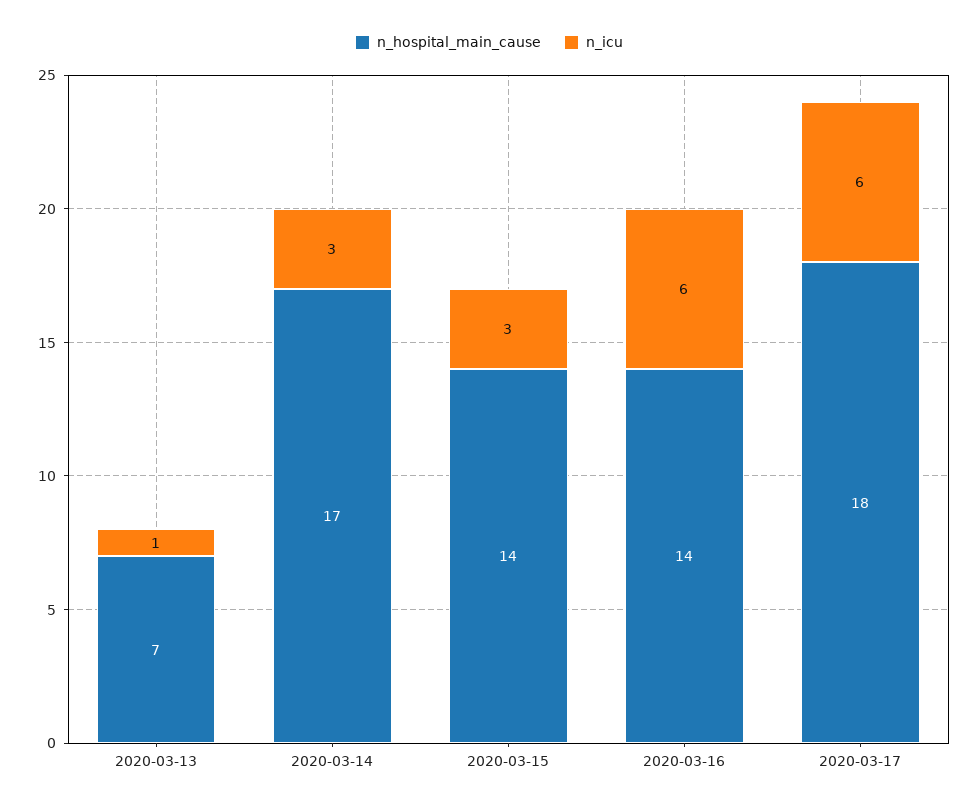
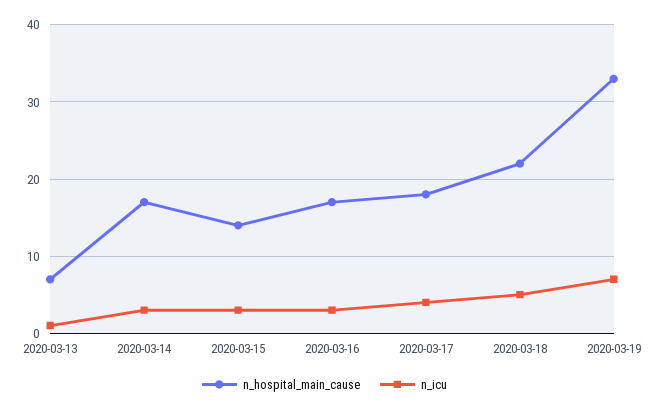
n_hospital_main_cause, 2020-03-16: 14 -> 17
n_icu, 2020-03-16: 6 -> 3
n_icu, 2020-03-17: 6 -> 4
n_hospital_main_cause, 2020-03-18: none -> 22
n_icu, 2020-03-18: none -> 5
n_hospital_main_cause, 2020-03-19: none -> 33
n_icu, 2020-03-19: none -> 7

